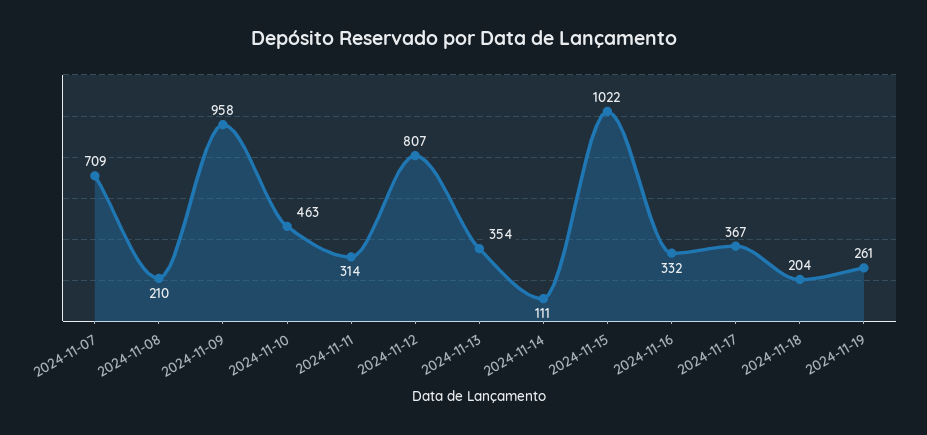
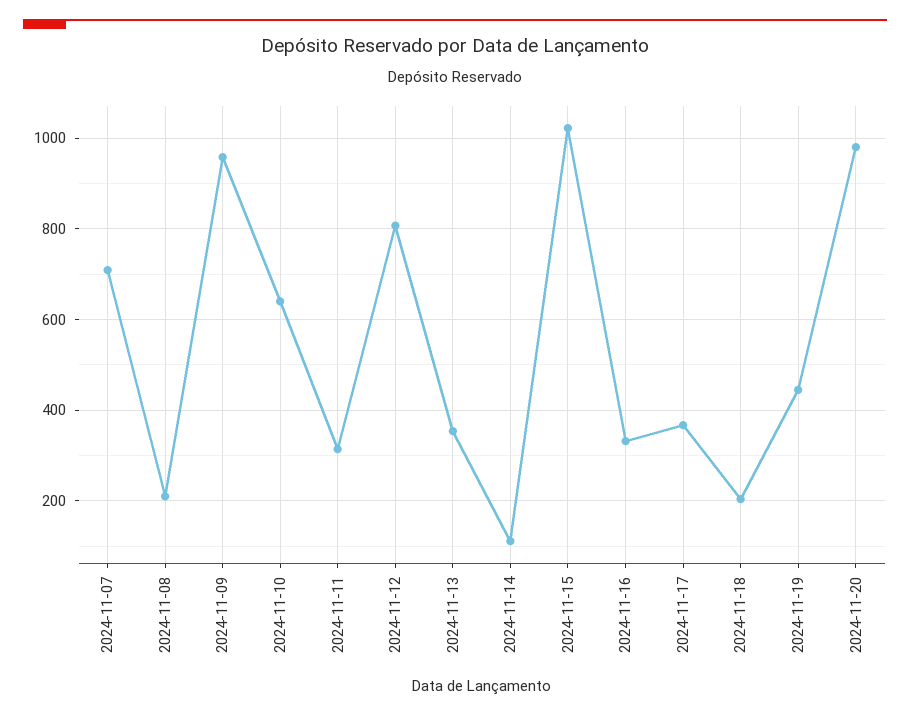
2024-11-10: 463 -> 640
2024-11-19: 261 -> 440
2024-11-20: none -> 980

